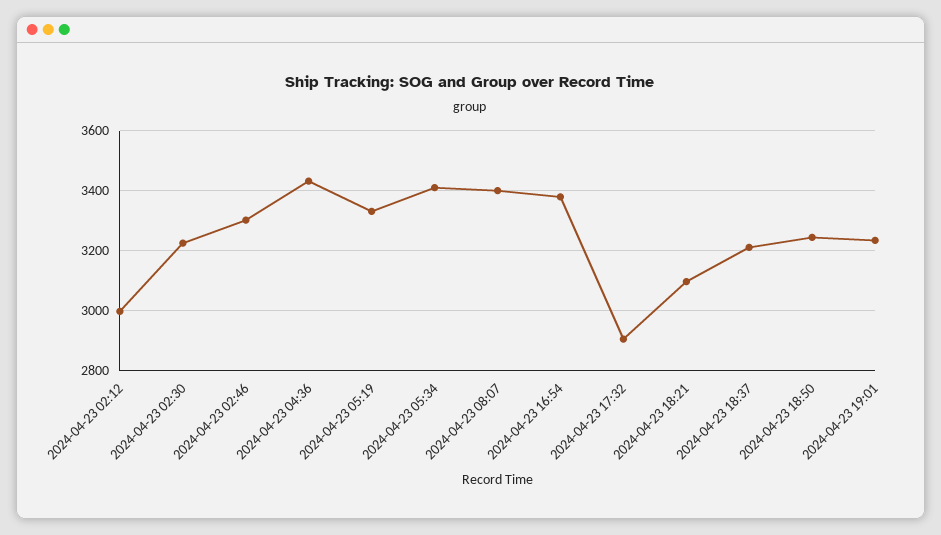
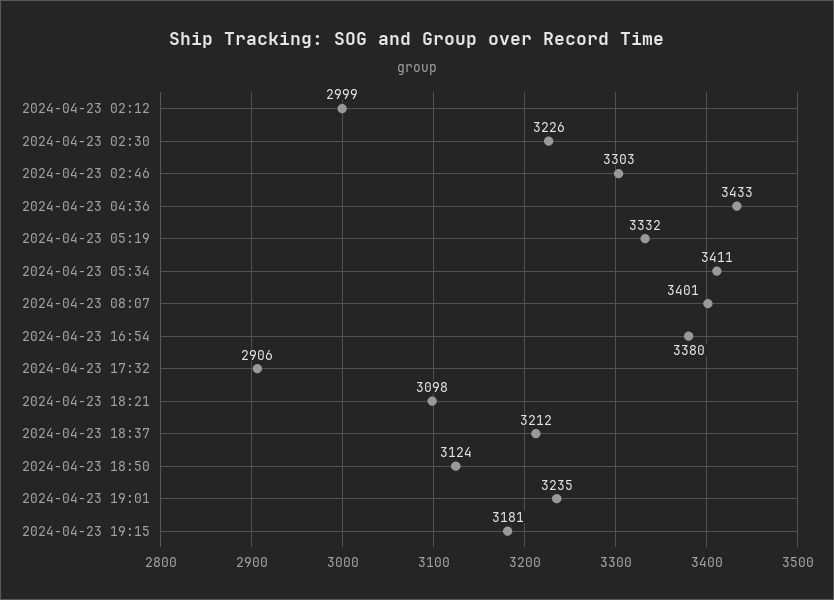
2024-04-23 18:50: 3240 -> 3124
2024-04-23 19:15: none -> 3181

